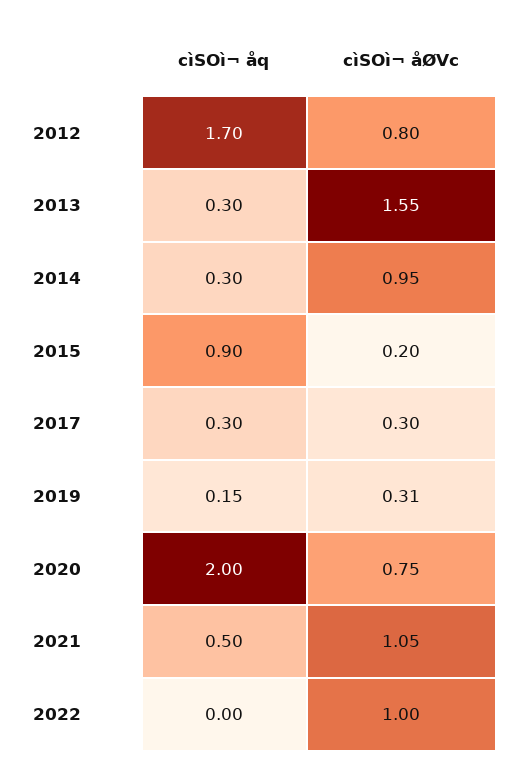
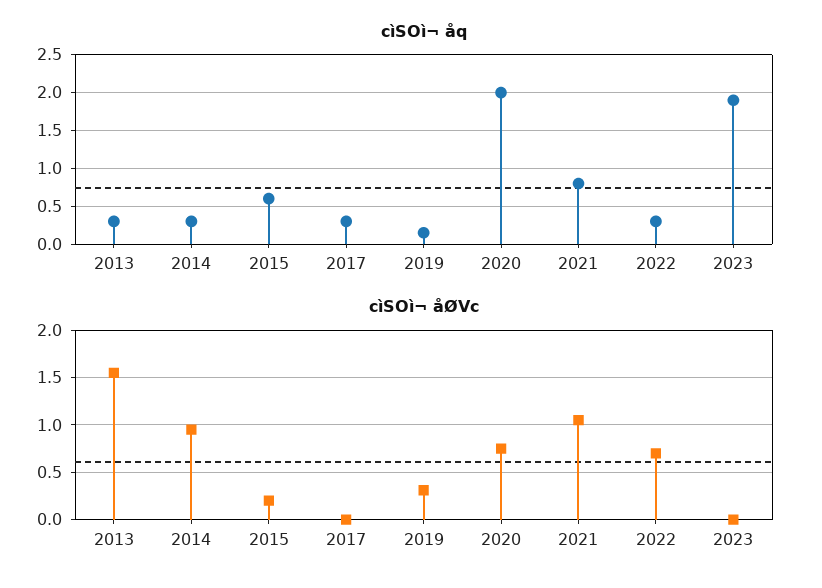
cìSOì¬ åq, 2012: 1.7 -> none
cìSOì¬ åØVc, 2012: 0.8 -> none
cìSOì¬ åq, 2015: 0.9 -> 0.6
cìSOì¬ åØVc, 2017: 0.3 -> 0
cìSOì¬ åq, 2021: 0.5 -> 0.8
cìSOì¬ åq, 2022: 0 -> 0.3
cìSOì¬ åØVc, 2022: 1 -> 0.7
cìSOì¬ åq, 2023: none -> 1.9
cìSOì¬ åØVc, 2023: none -> 0

